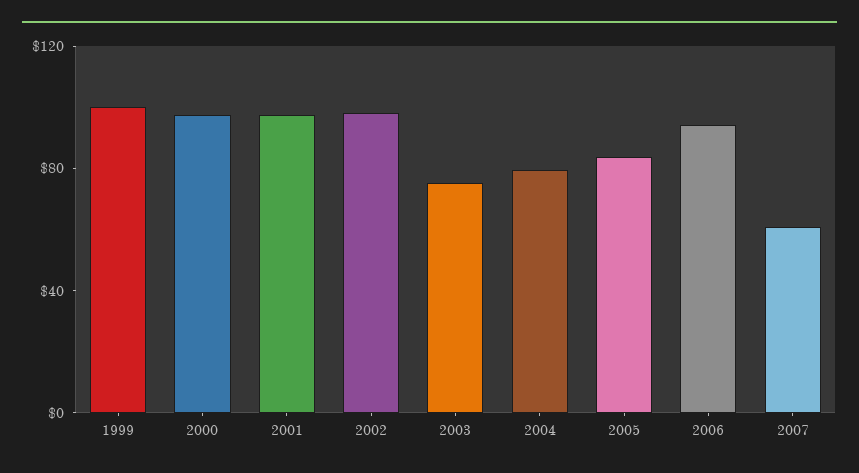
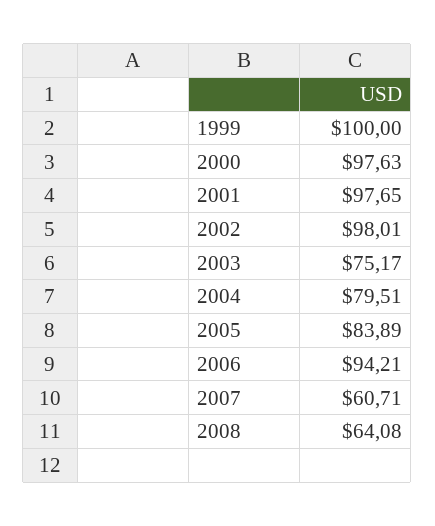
2008: none -> 64.08

